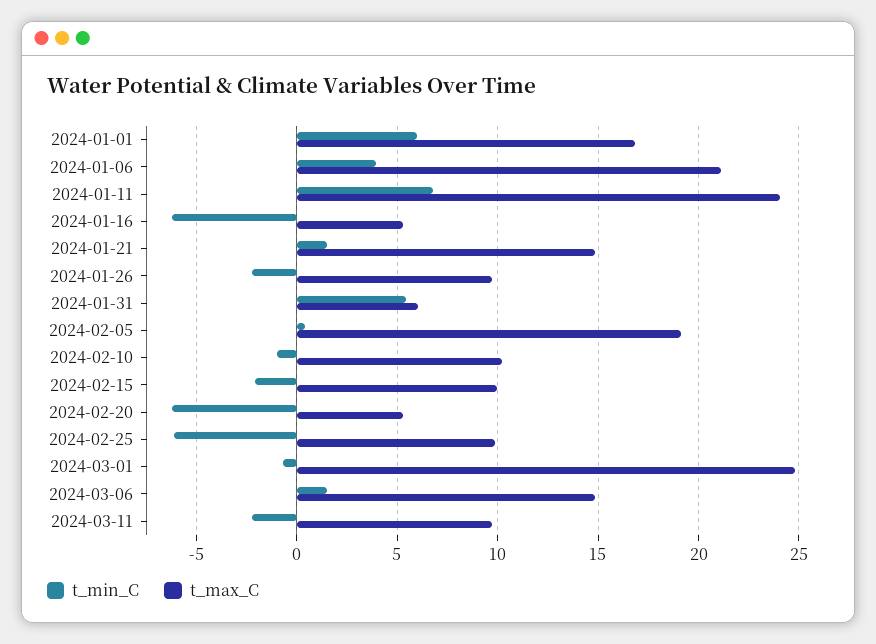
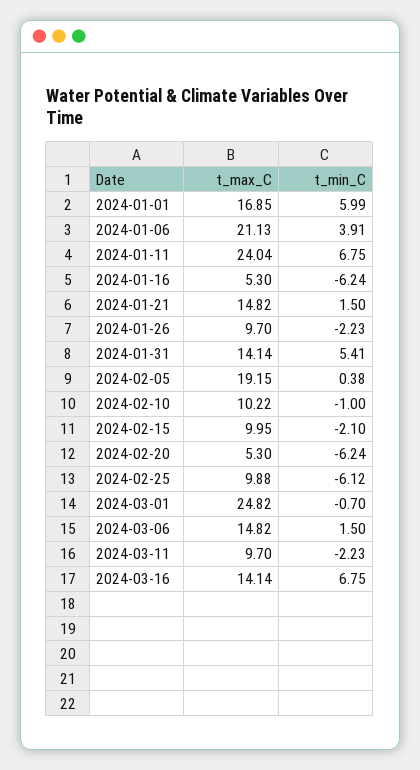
t_max_C, 2024-01-31: 6 -> 14.14
t_max_C, 2024-03-16: none -> 14.14
t_min_C, 2024-03-16: none -> 6.75

